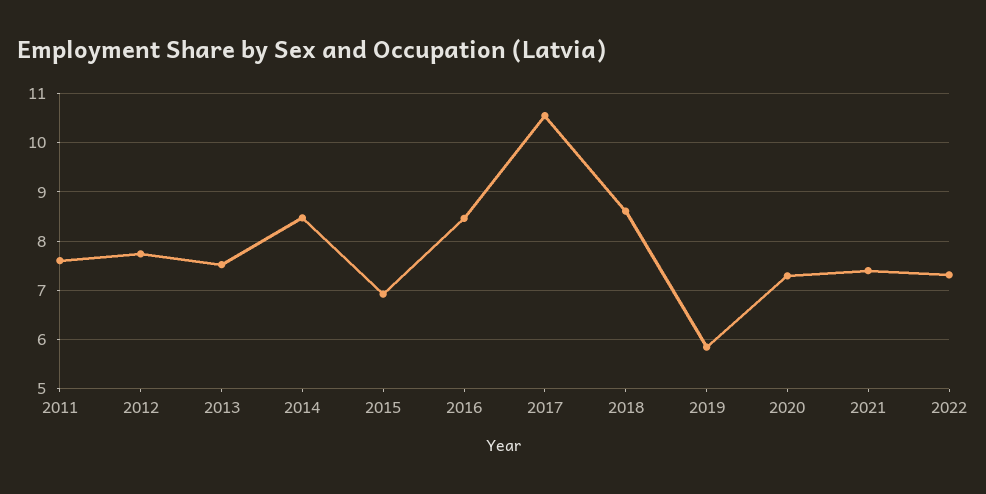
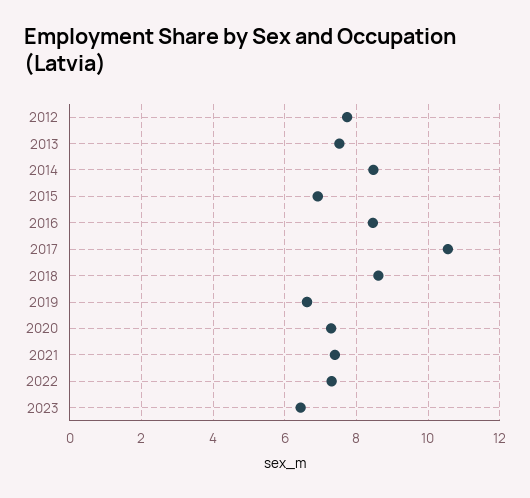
2011: 7.6 -> none
2019: 5.8 -> 6.6
2023: none -> 6.4

